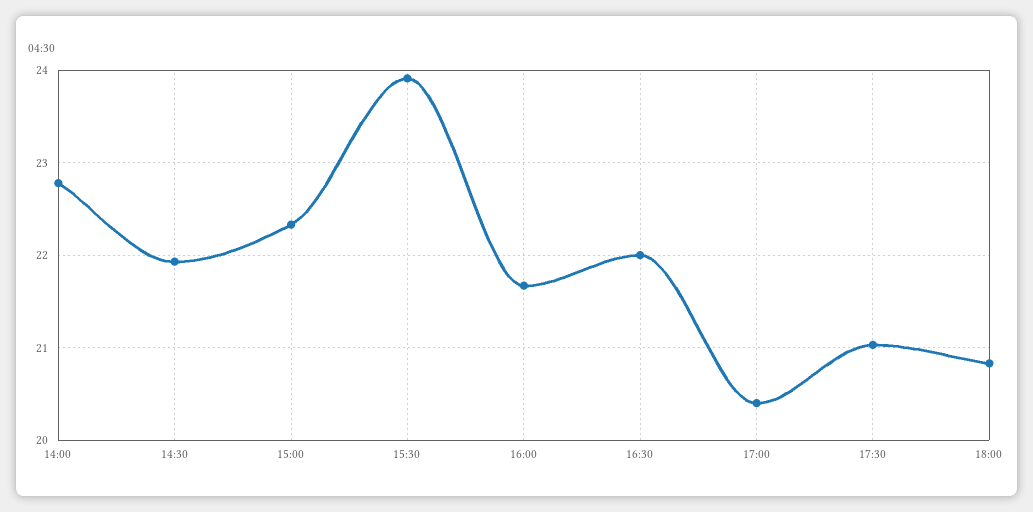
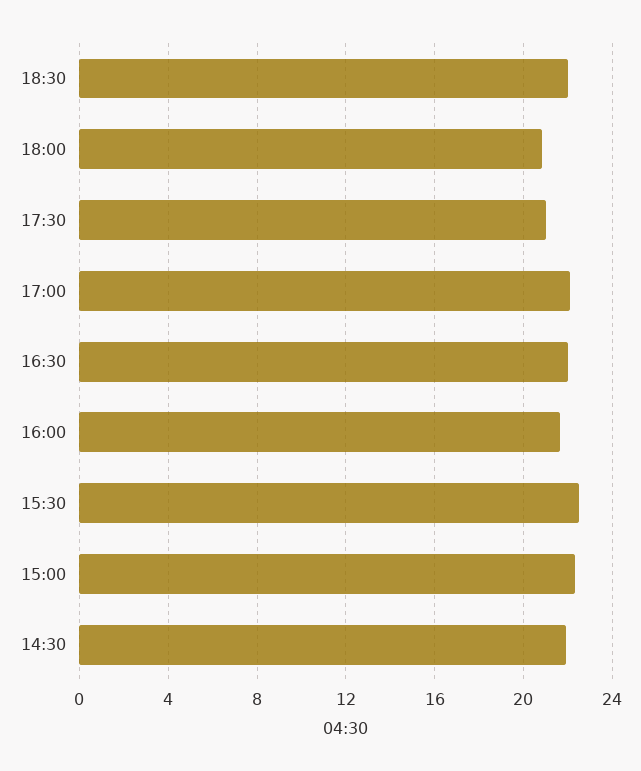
14:00: 22.8 -> none
15:30: 23.9 -> 22.5
17:00: 20.4 -> 22
18:30: none -> 22

